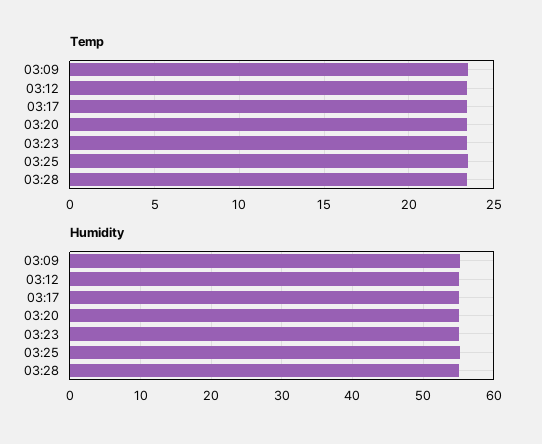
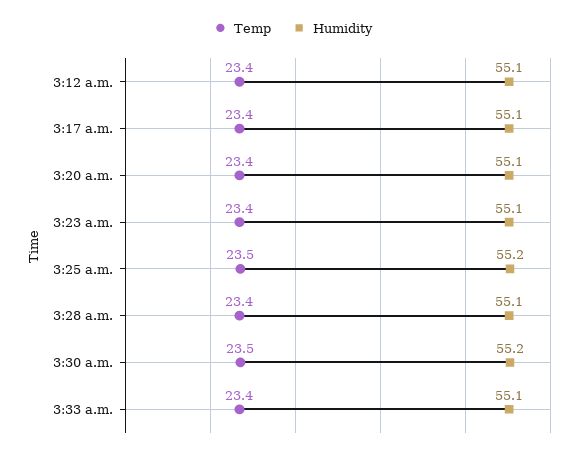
Temp, 03:09: 23.5 -> none
Humidity, 03:09: 55 -> none
Temp, 3:30 a.m.: none -> 23.5
Humidity, 3:30 a.m.: none -> 55.2
Temp, 3:33 a.m.: none -> 23.4
Humidity, 3:33 a.m.: none -> 55.1

